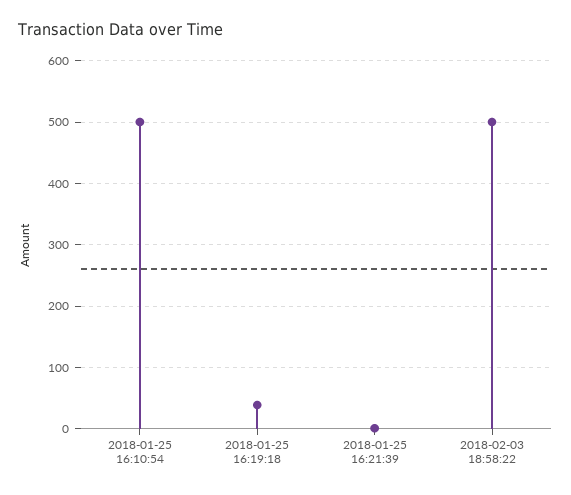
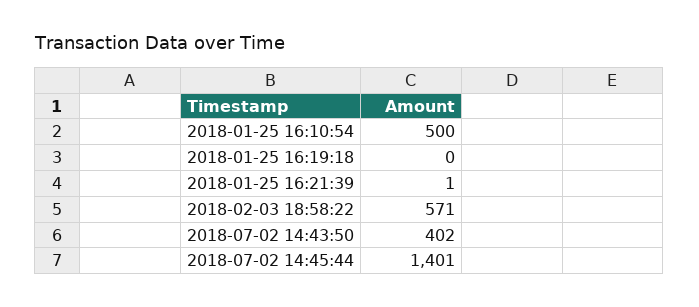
2018-01-25 16:19:18: 40 -> 0
2018-02-03 18:58:22: 500 -> 571
2018-07-02 14:43:50: none -> 402
2018-07-02 14:45:44: none -> 1401

